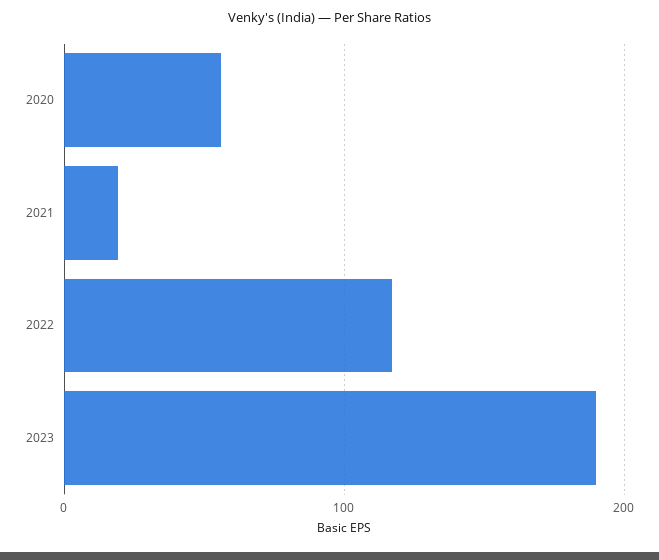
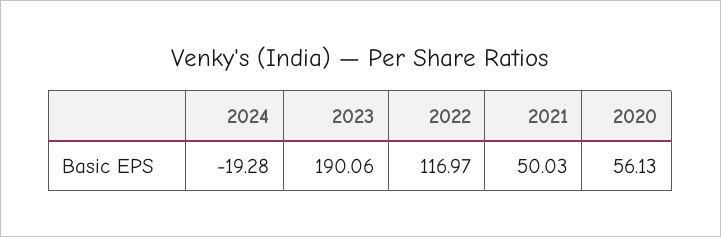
2021: 20 -> 50.03
2024: none -> -19.28

